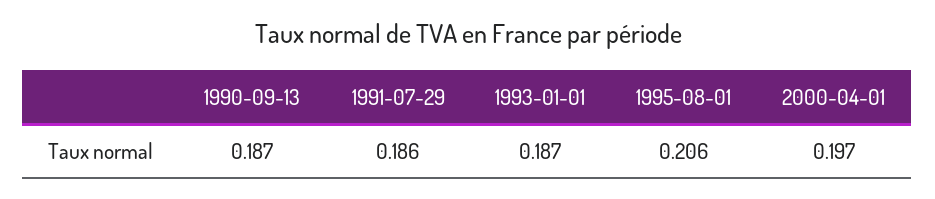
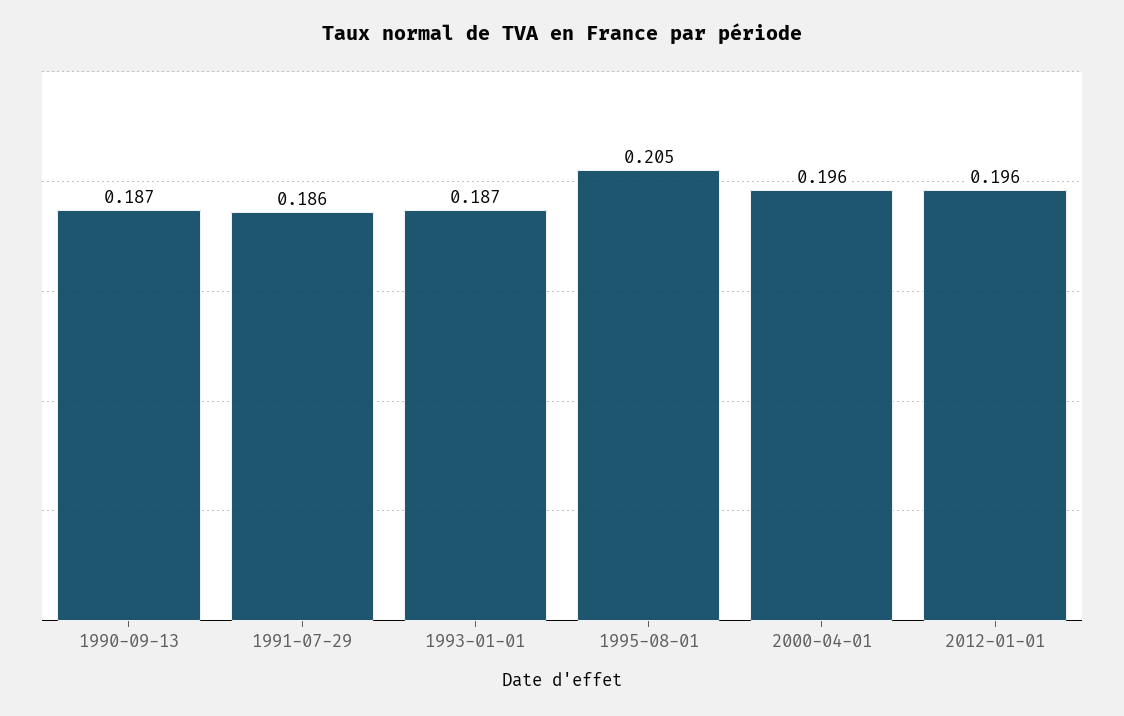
1995-08-01: 0.206 -> 0.205
2000-04-01: 0.197 -> 0.196
2012-01-01: none -> 0.196

